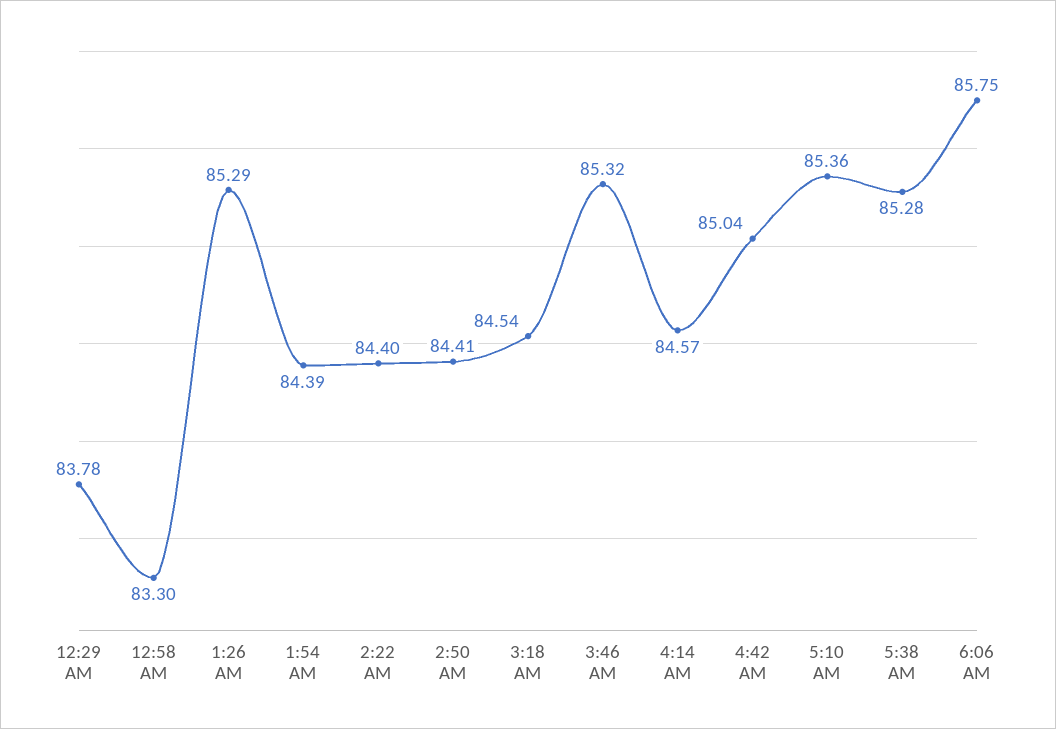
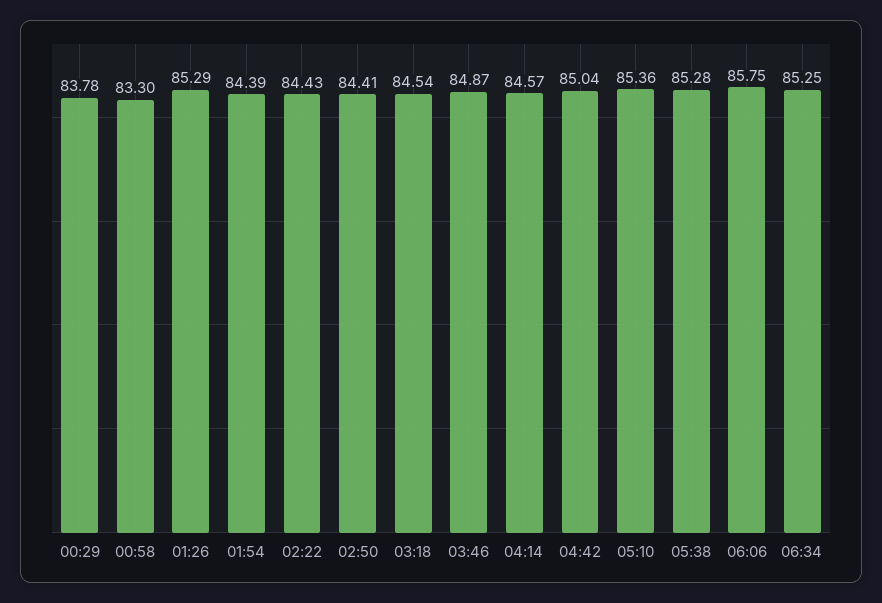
2:22 AM: 84.4 -> 84.43
3:46 AM: 85.32 -> 84.87
06:34: none -> 85.25

